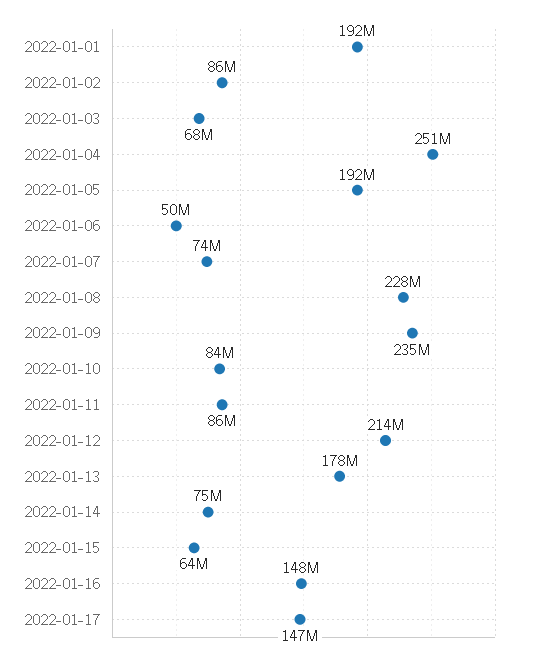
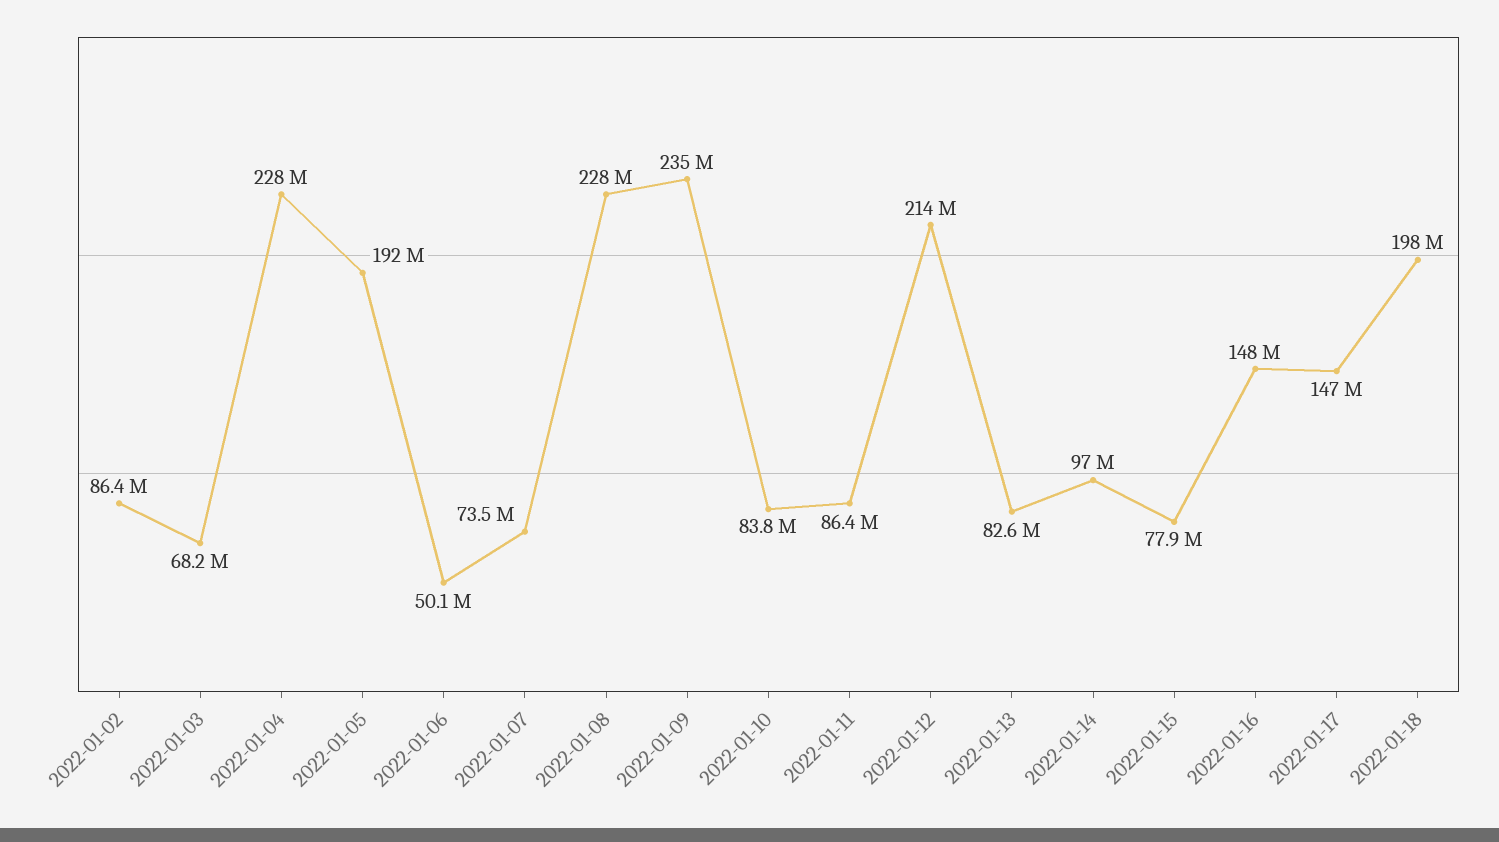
2022-01-01: 192000000 -> none
2022-01-04: 251000000 -> 228000000
2022-01-13: 178000000 -> 82600000
2022-01-14: 75000000 -> 97000000
2022-01-15: 64000000 -> 77900000
2022-01-18: none -> 198000000

